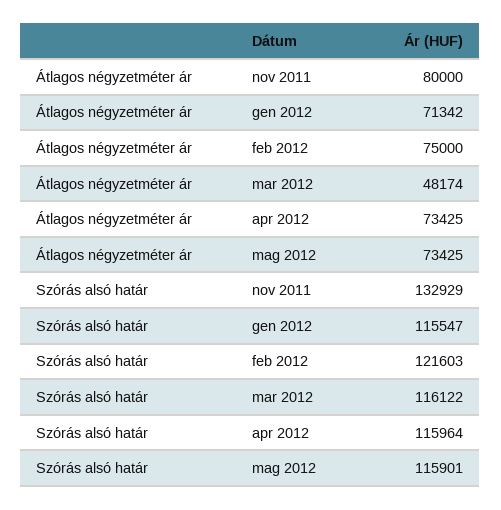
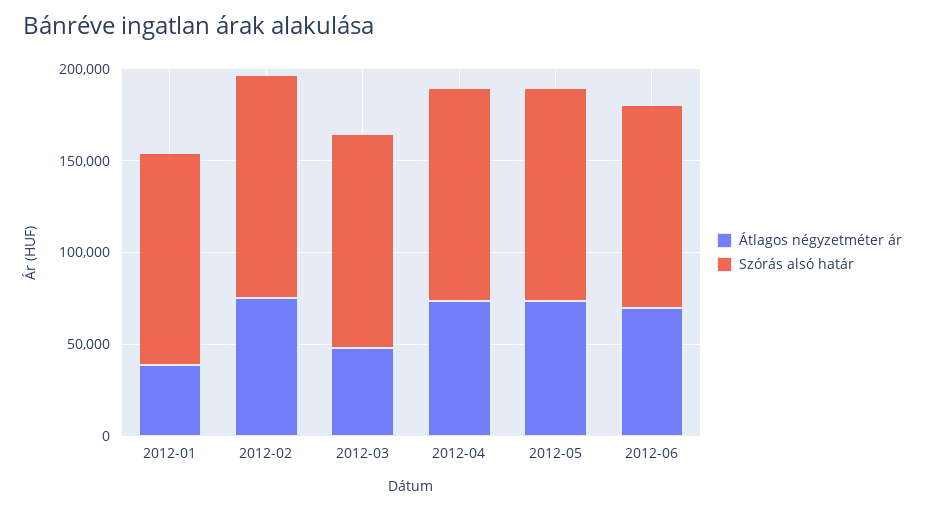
Átlagos négyzetméter ár, nov 2011: 80000 -> none
Átlagos négyzetméter ár, gen 2012: 71342 -> 40000
Szórás alsó határ, nov 2011: 132929 -> none
Átlagos négyzetméter ár, 2012-06: none -> 70000
Szórás alsó határ, 2012-06: none -> 110000

